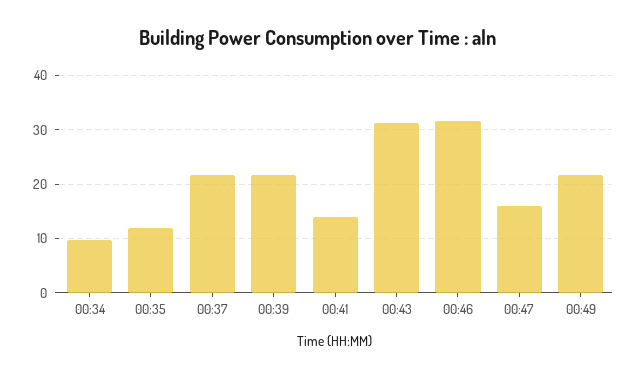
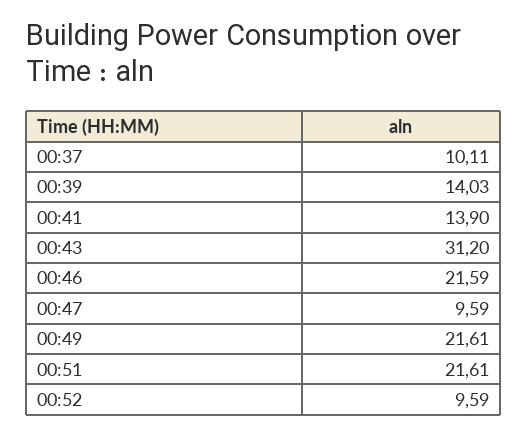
00:34: 10 -> none
00:35: 12 -> none
00:37: 22 -> 10.11
00:39: 22 -> 14.03
00:46: 32 -> 21.59
00:47: 16 -> 9.59
00:51: none -> 21.61
00:52: none -> 9.59

